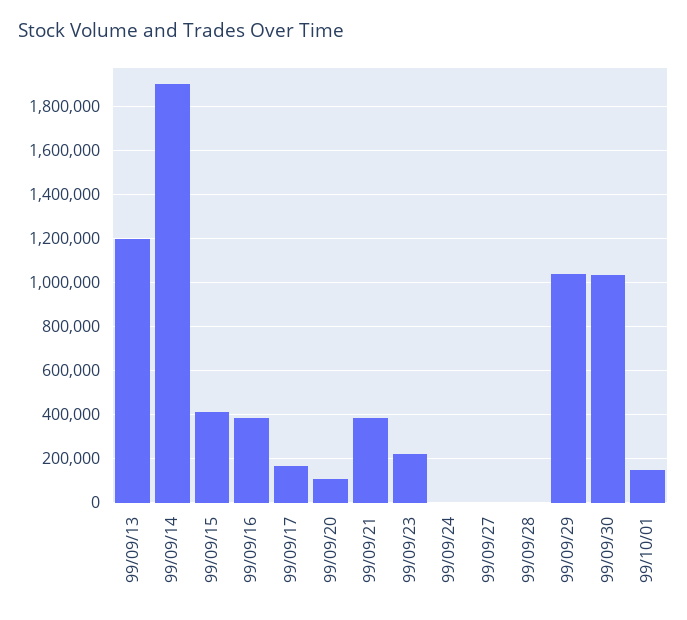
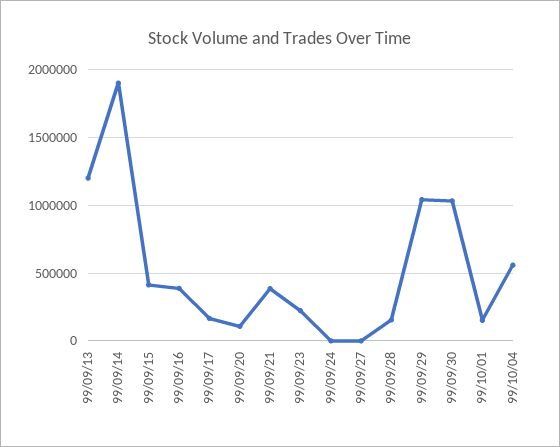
99/09/28: 0 -> 150000
99/10/04: none -> 550000

